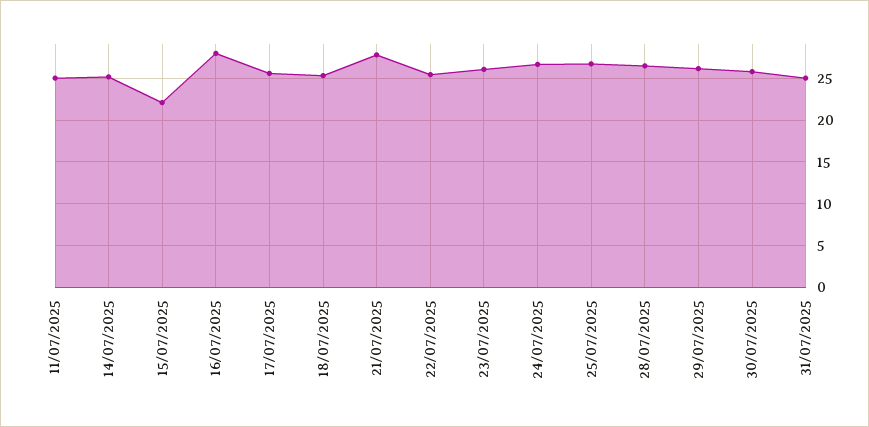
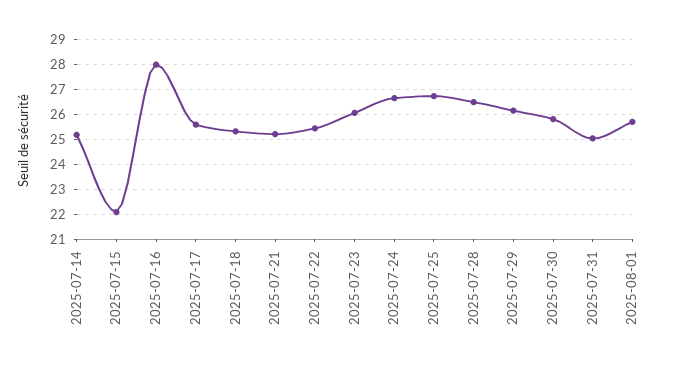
11/07/2025: 25 -> none
21/07/2025: 28 -> 25.25
2025-08-01: none -> 25.75

